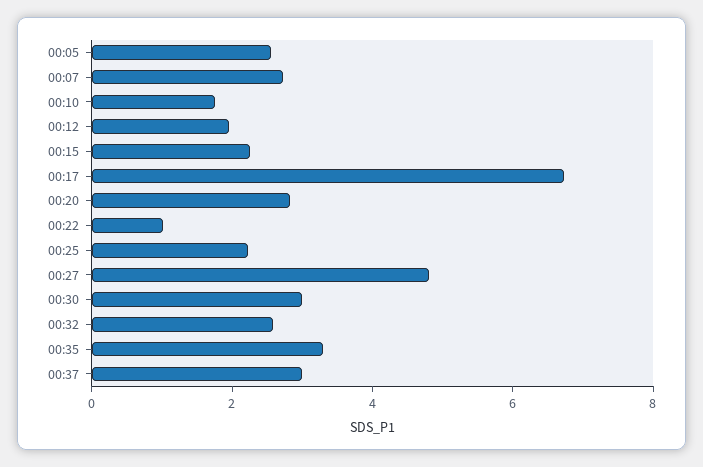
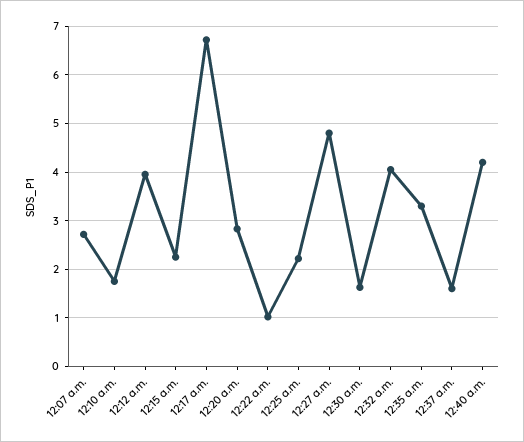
00:05: 2.5 -> none
00:12: 2 -> 4
00:30: 3 -> 1.6
00:32: 2.5 -> 4
00:37: 3 -> 1.6
12:40 a.m.: none -> 4.2

